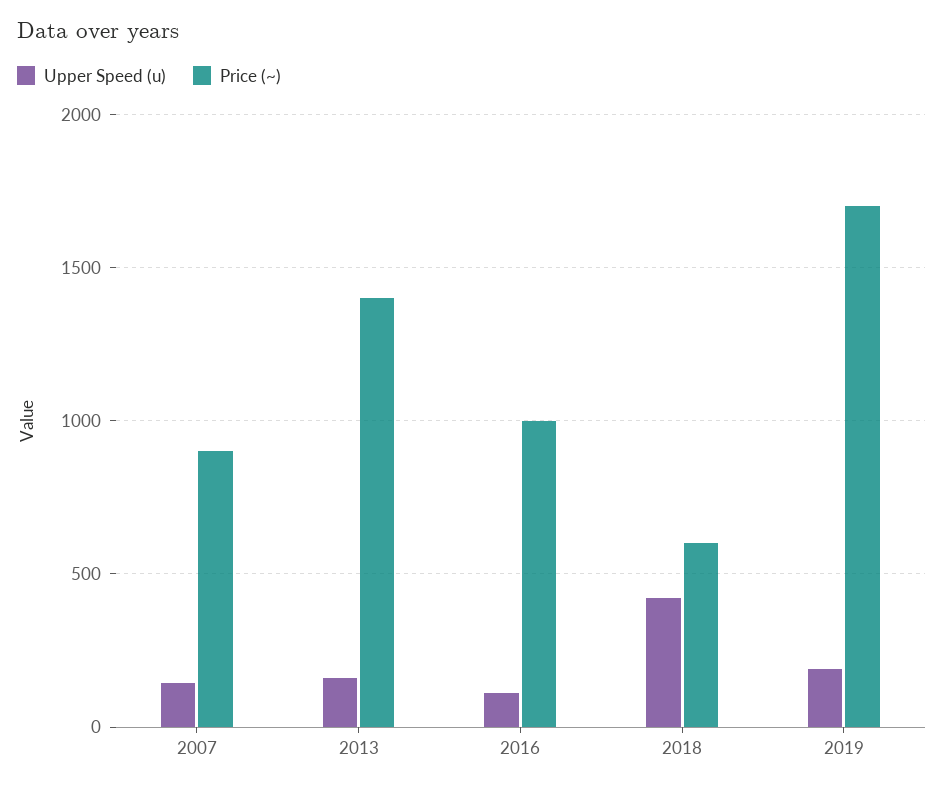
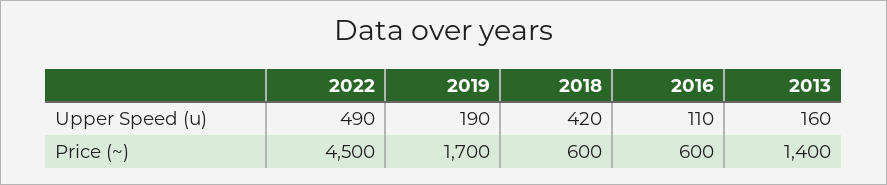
Upper Speed (u), 2007: 150 -> none
Price (~), 2007: 900 -> none
Price (~), 2016: 1000 -> 600
Upper Speed (u), 2022: none -> 490
Price (~), 2022: none -> 4500

